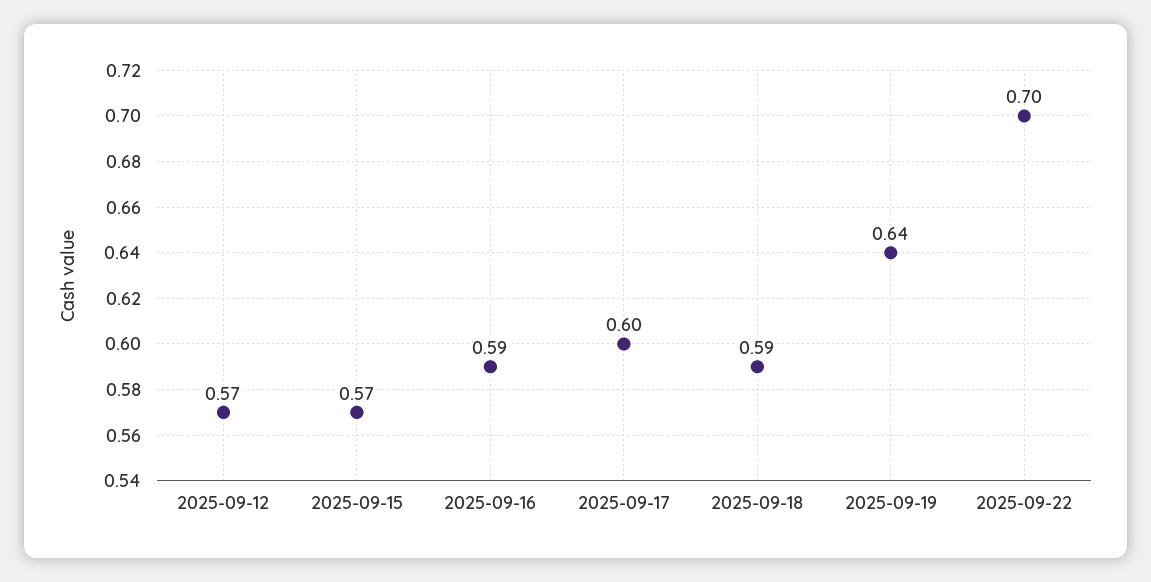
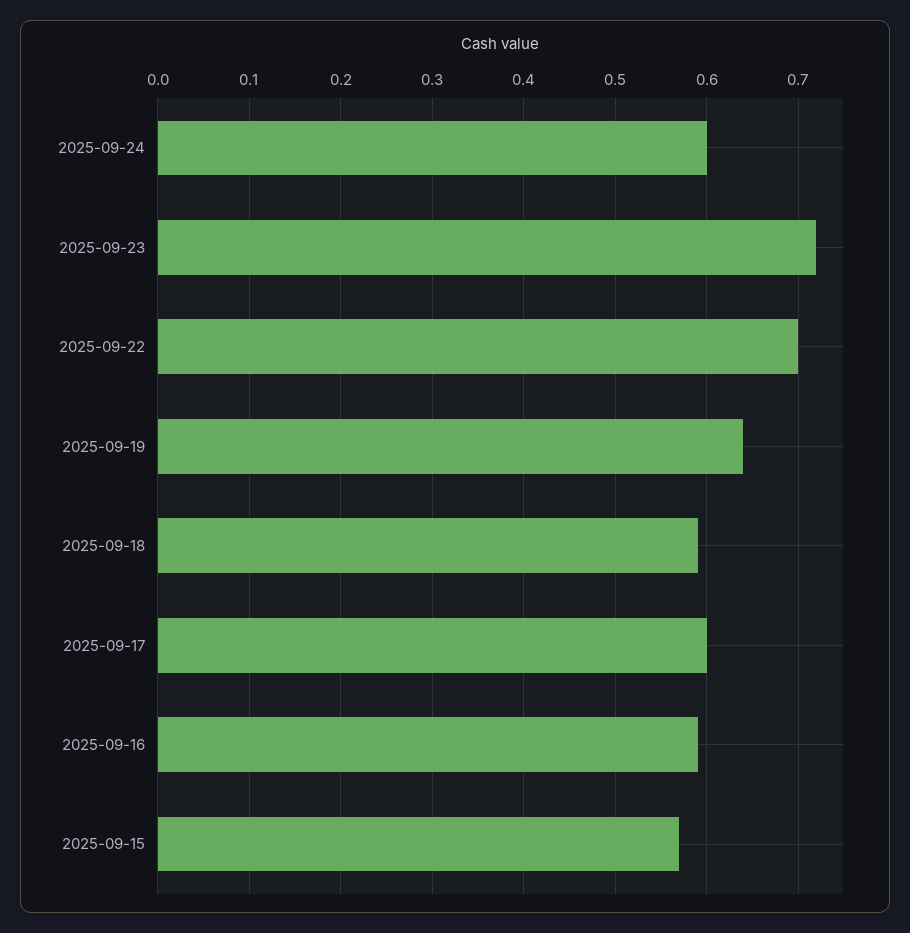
2025-09-12: 0.57 -> none
2025-09-24: none -> 0.6
2025-09-23: none -> 0.72

